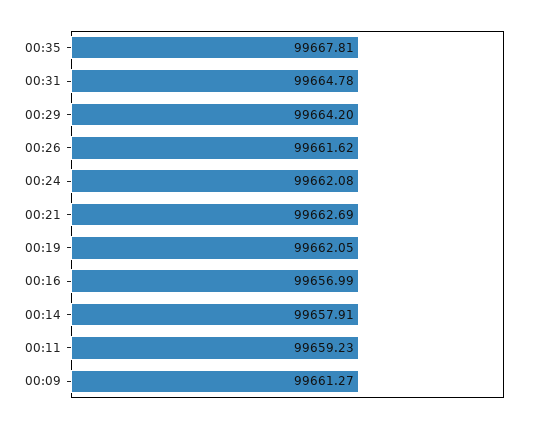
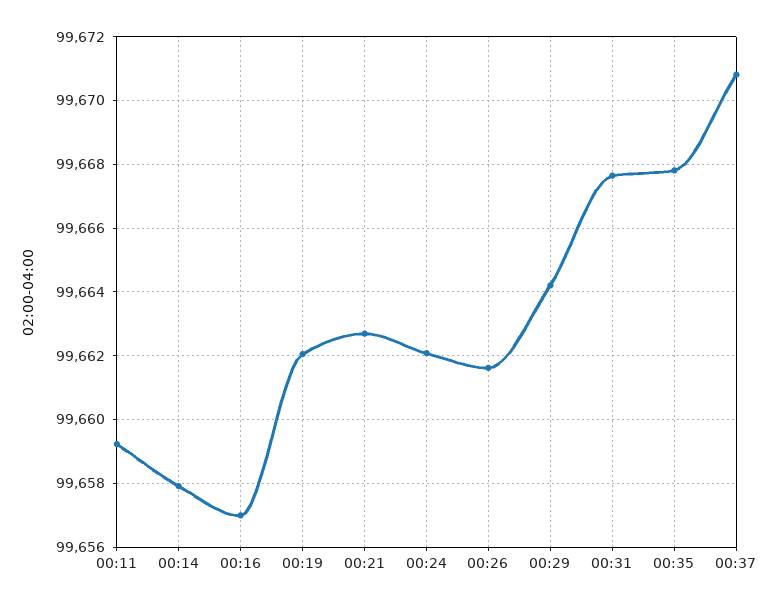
00:31: 99664.78 -> 99667.6
00:09: 99661.27 -> none
00:37: none -> 99670.8

